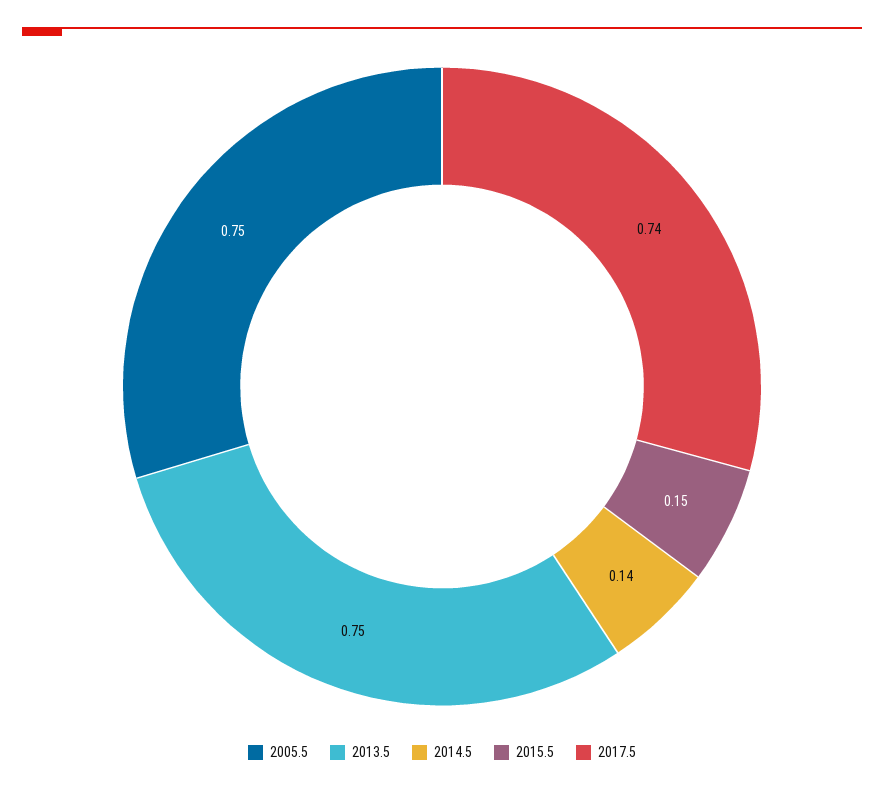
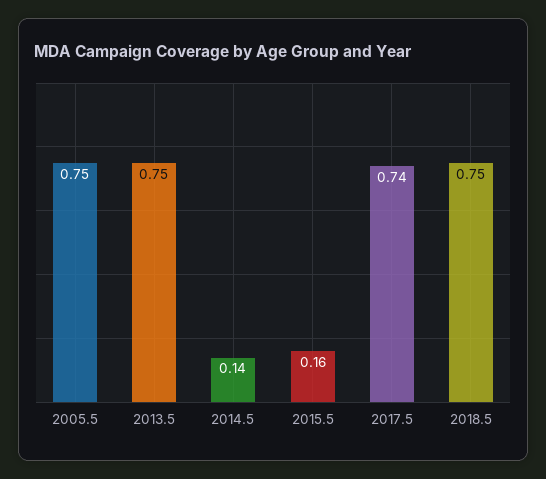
2015.5: 0.15 -> 0.16
2018.5: none -> 0.75

